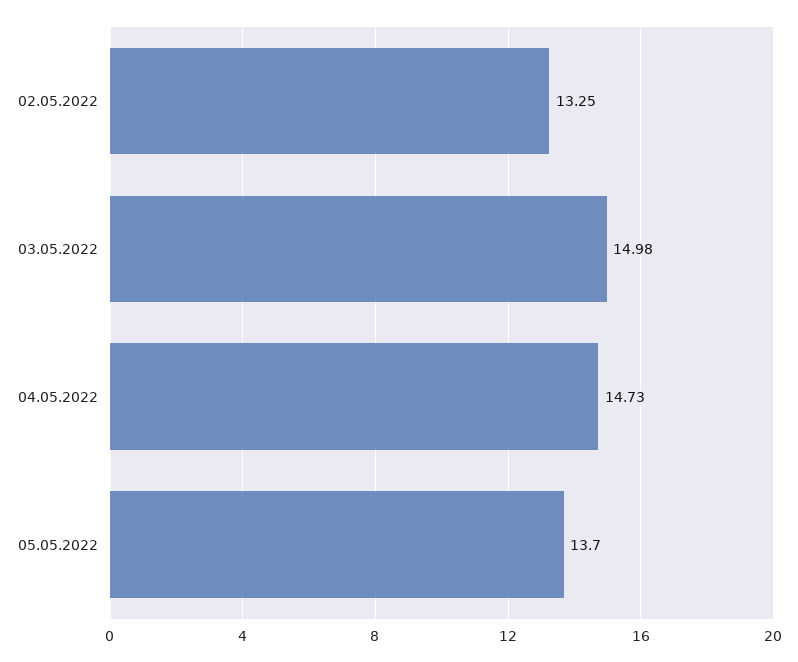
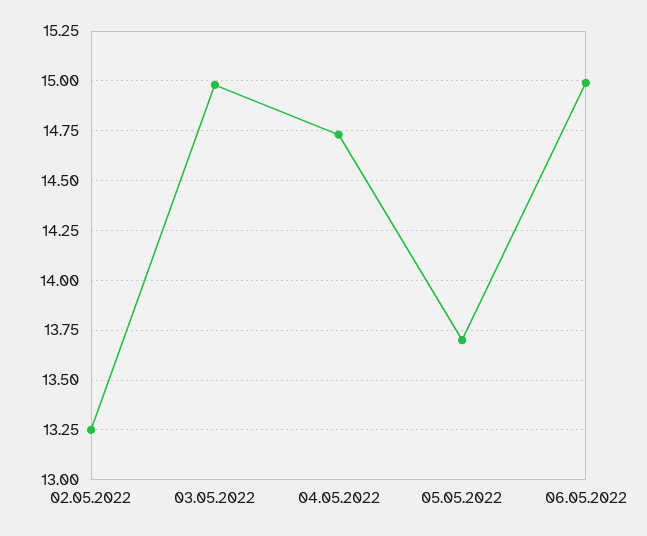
06.05.2022: none -> 15

